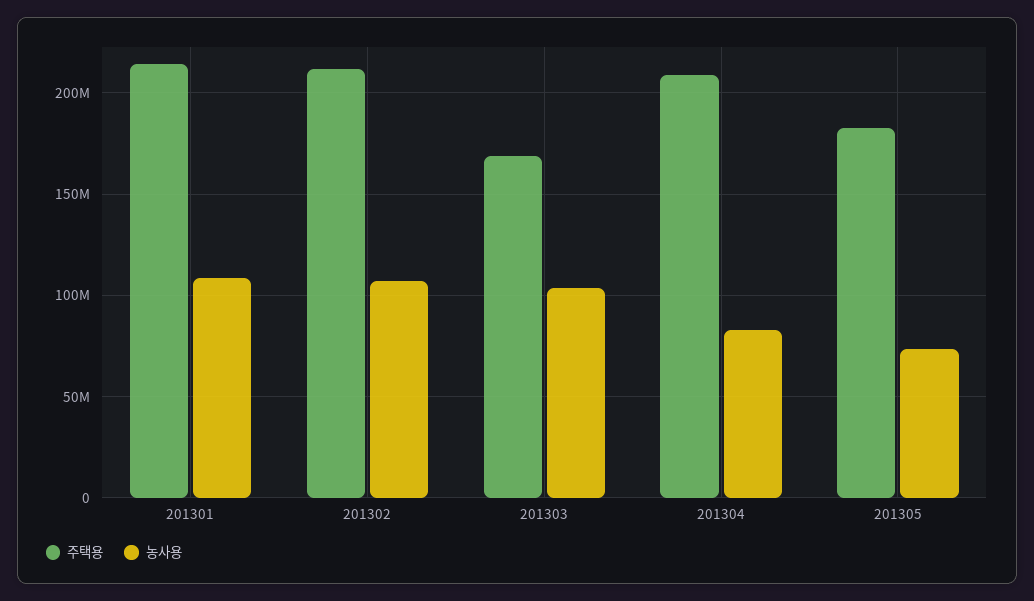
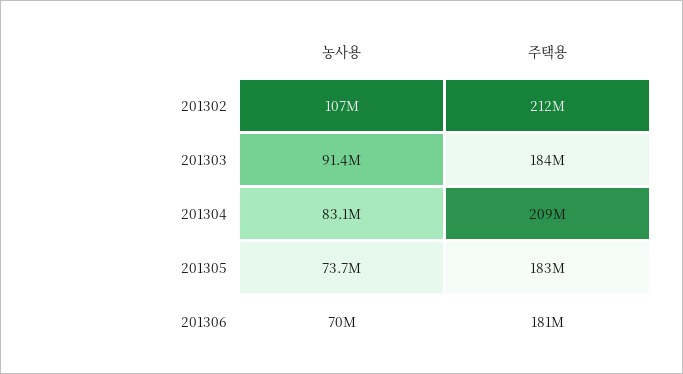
주택용, 201301: 215000000 -> none
농사용, 201301: 110000000 -> none
주택용, 201303: 170000000 -> 184000000
농사용, 201303: 105000000 -> 91400000
농사용, 201306: none -> 70000000
주택용, 201306: none -> 181000000

